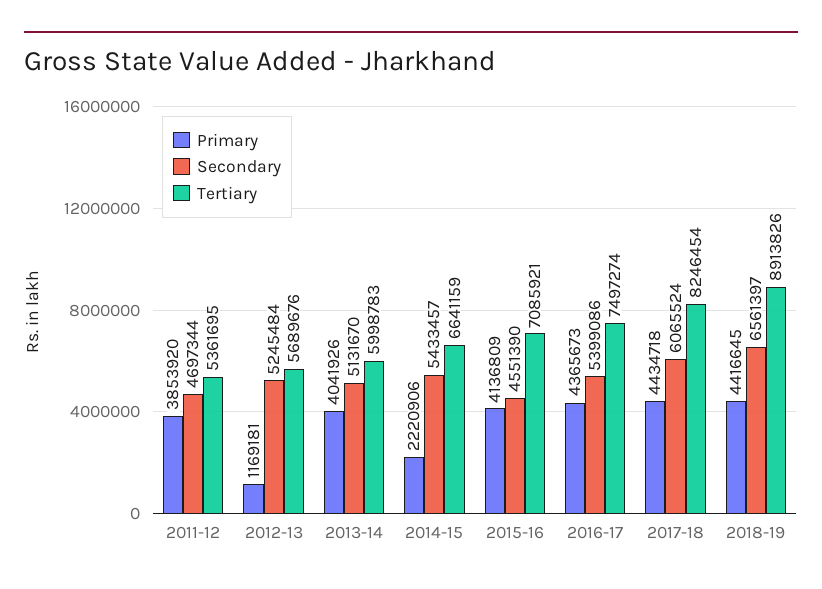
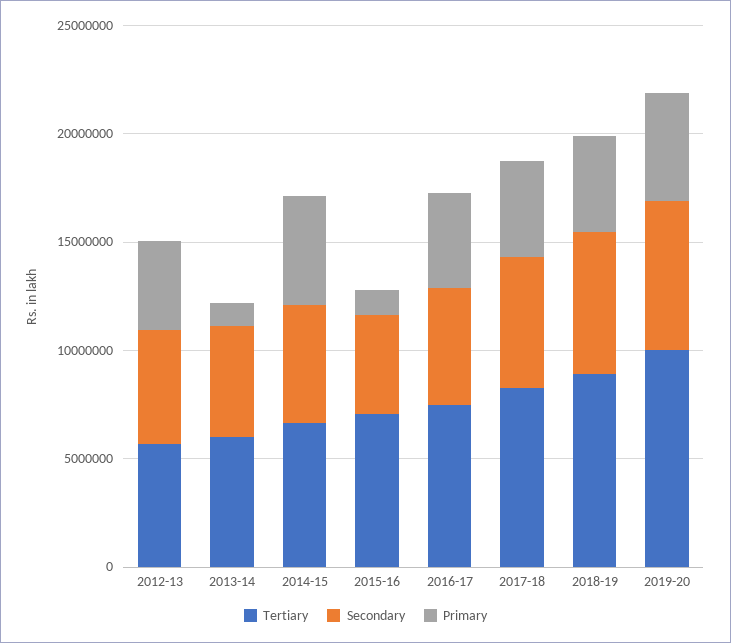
Primary, 2011-12: 3853920 -> none
Secondary, 2011-12: 4697344 -> none
Tertiary, 2011-12: 5361695 -> none
Primary, 2012-13: 1169181 -> 4000000
Primary, 2013-14: 4041926 -> 1000000
Primary, 2014-15: 2220906 -> 5000000
Primary, 2015-16: 4136809 -> 1000000
Tertiary, 2019-20: none -> 10000000
Secondary, 2019-20: none -> 7000000
Primary, 2019-20: none -> 5000000

